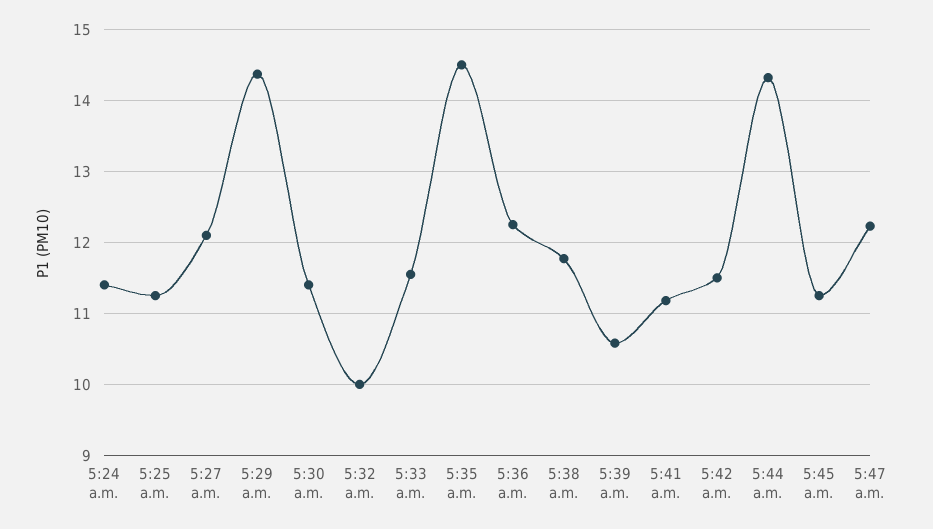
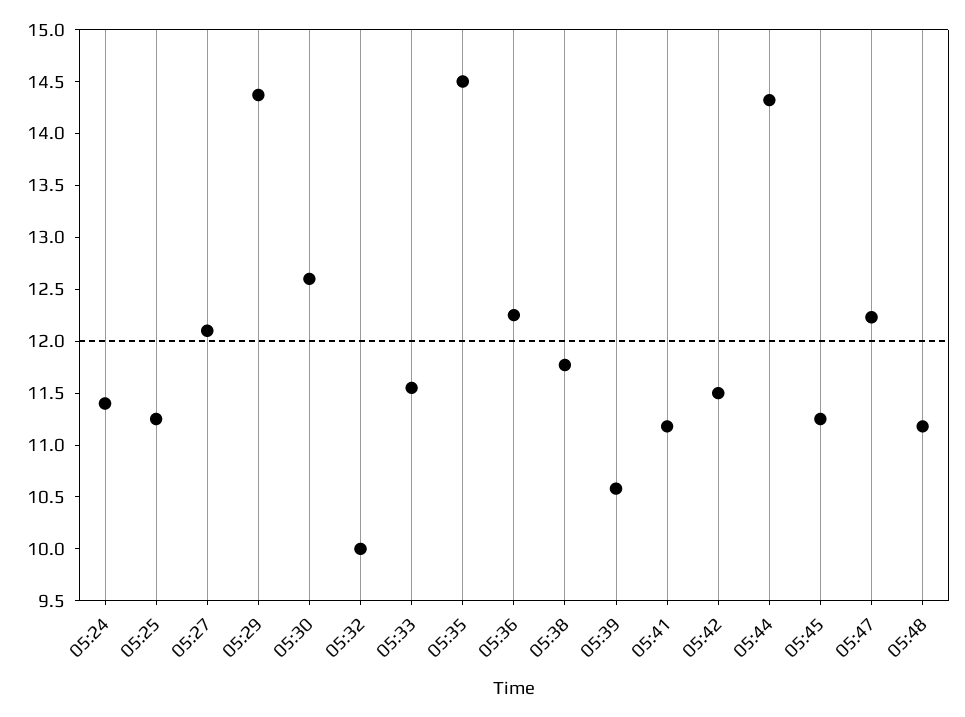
5:30 a.m.: 11.4 -> 12.6
05:48: none -> 11.2

